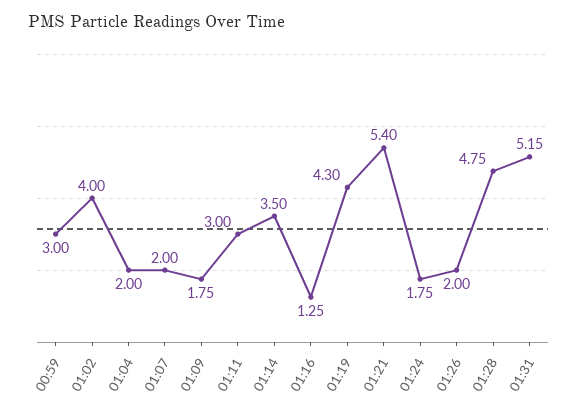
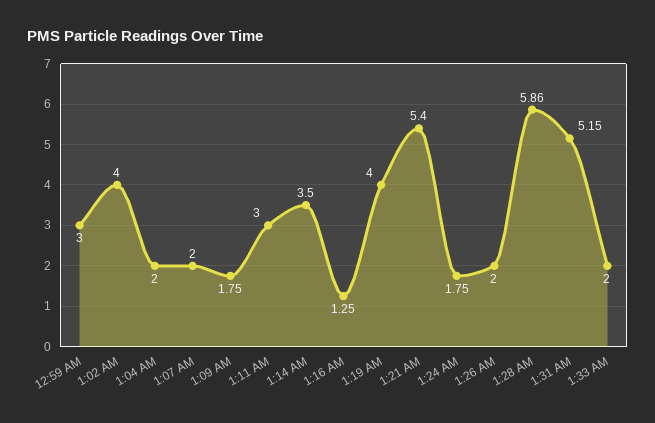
01:19: 4.3 -> 4
01:28: 4.75 -> 5.86
1:33 AM: none -> 2

